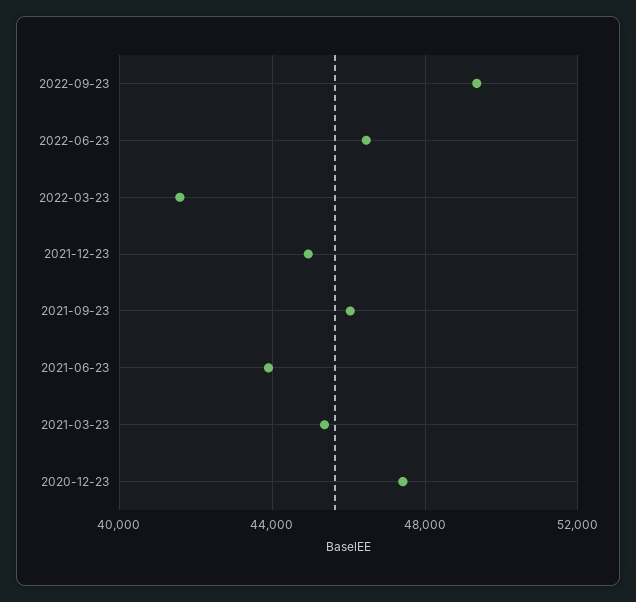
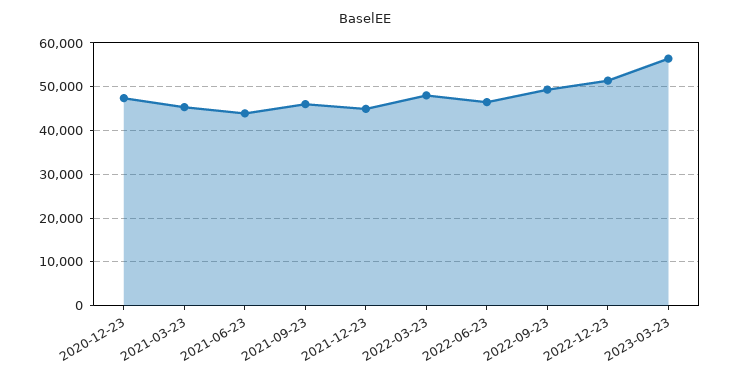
2022-03-23: 41500 -> 48000
2022-12-23: none -> 52000
2023-03-23: none -> 56000

